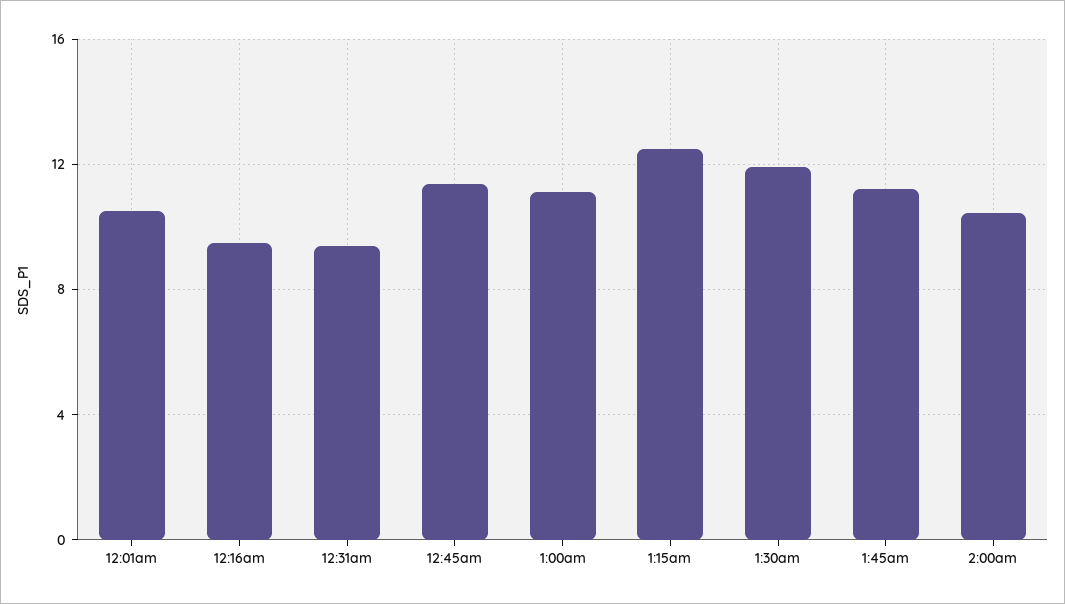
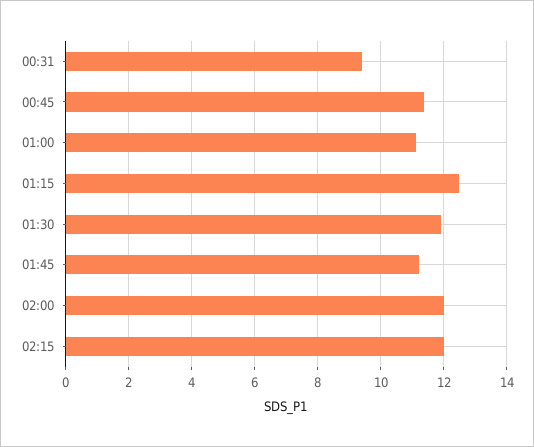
12:01am: 10.5 -> none
12:16am: 9.5 -> none
2:00am: 10.5 -> 12
02:15: none -> 12

